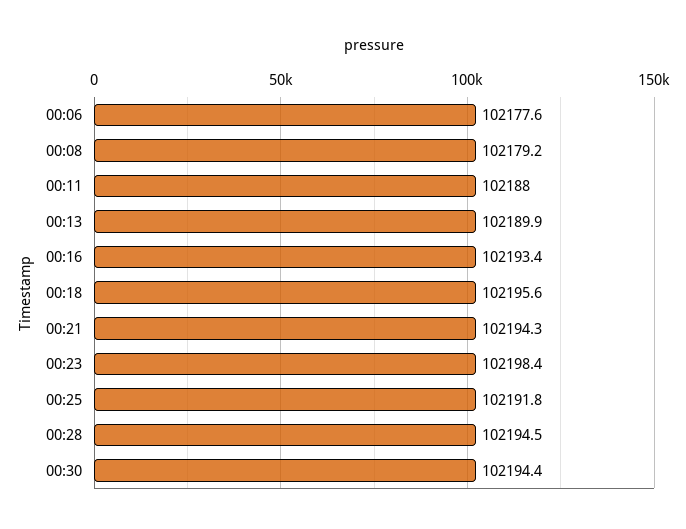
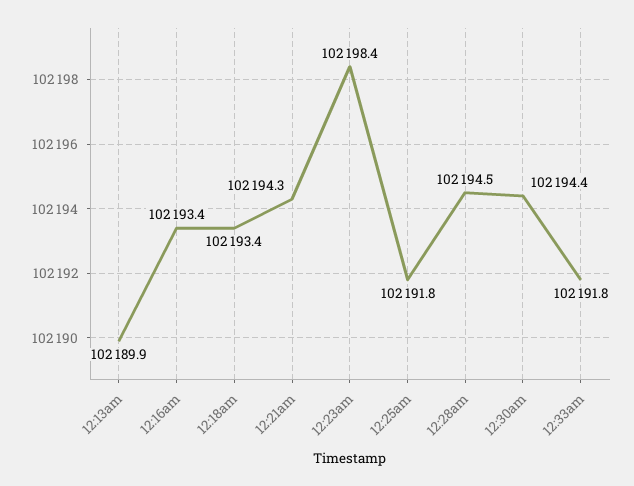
00:06: 102177.6 -> none
00:08: 102179.2 -> none
00:11: 102188 -> none
00:18: 102195.6 -> 102193.4
12:33am: none -> 102191.8

